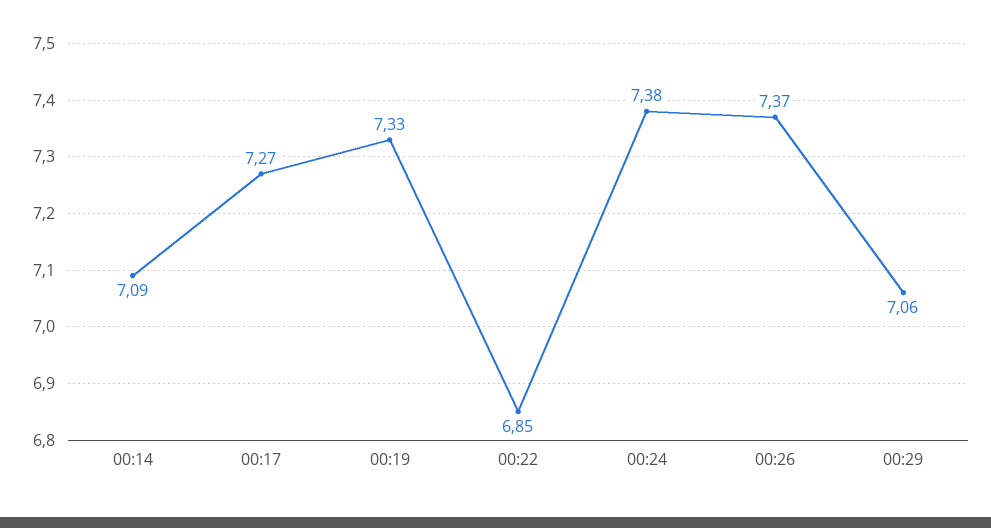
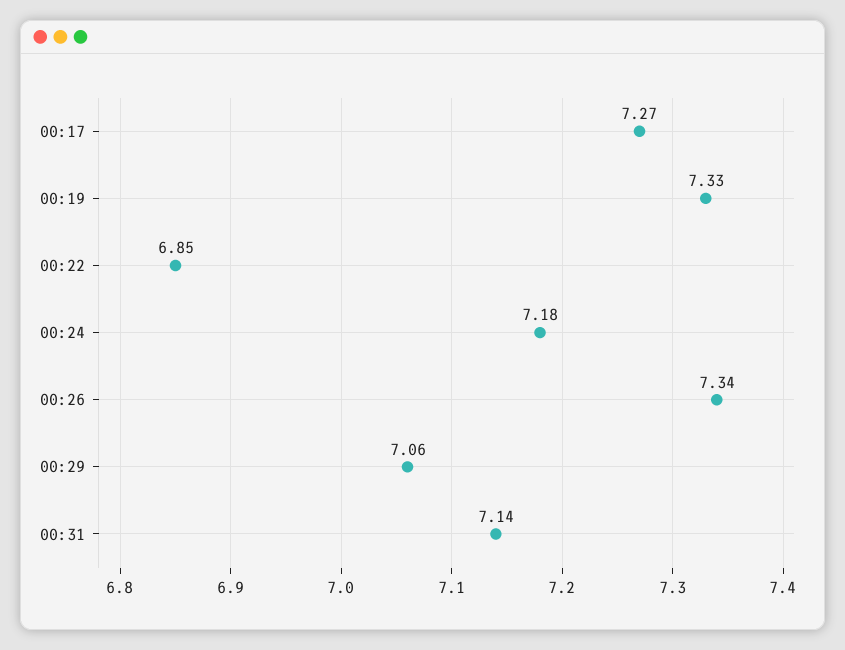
00:14: 7.09 -> none
00:24: 7.38 -> 7.18
00:26: 7.37 -> 7.34
00:31: none -> 7.14

